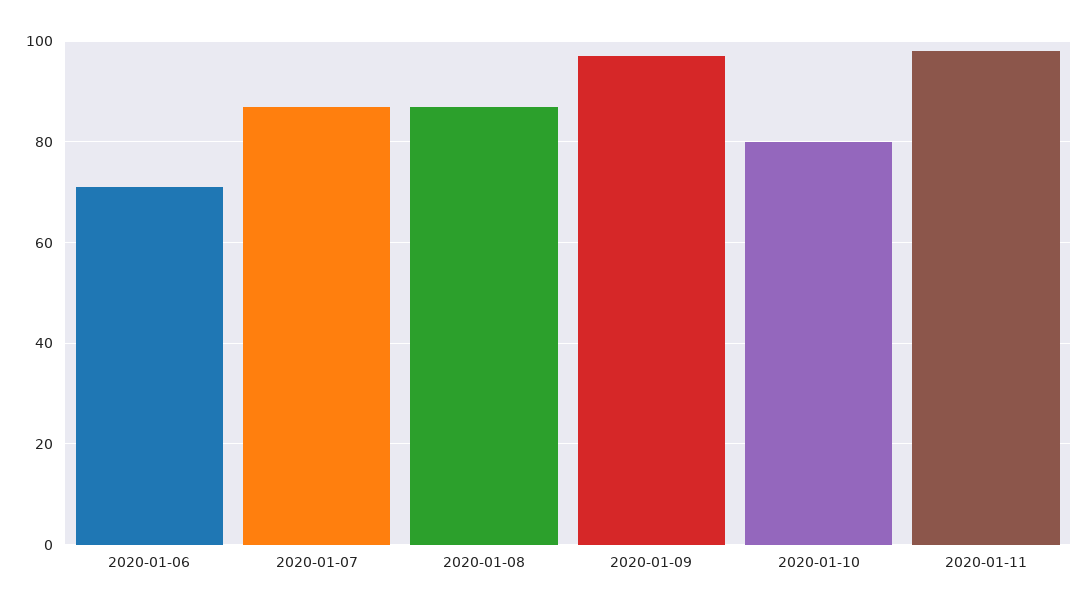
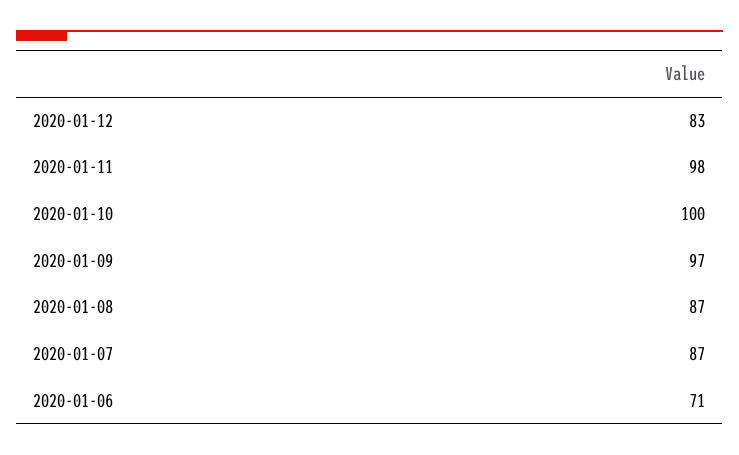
2020-01-10: 80 -> 100
2020-01-12: none -> 83

